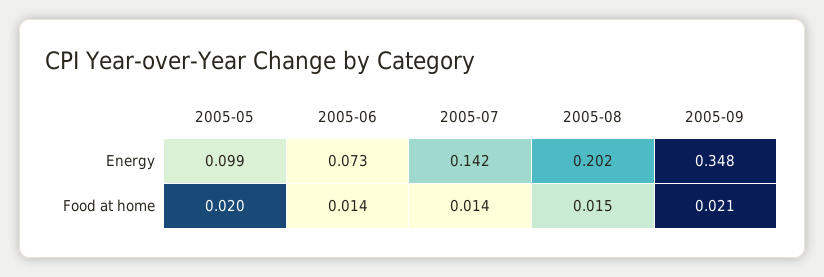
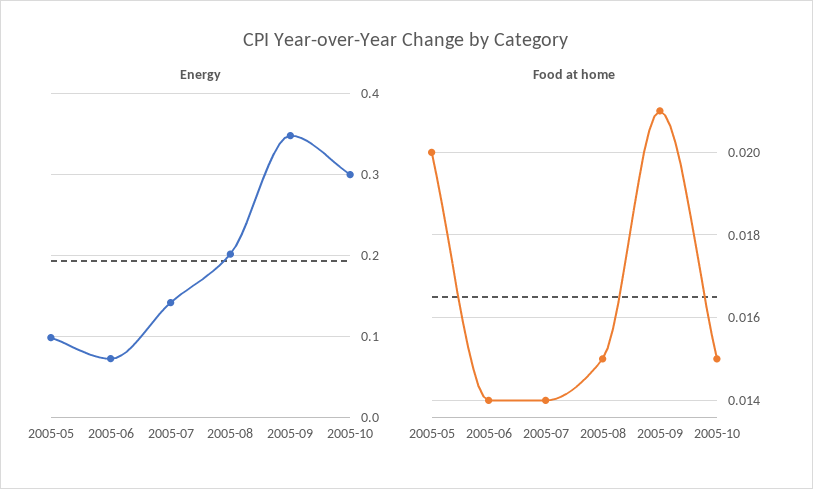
Energy, 2005-10: none -> 0.3
Food at home, 2005-10: none -> 0.015

